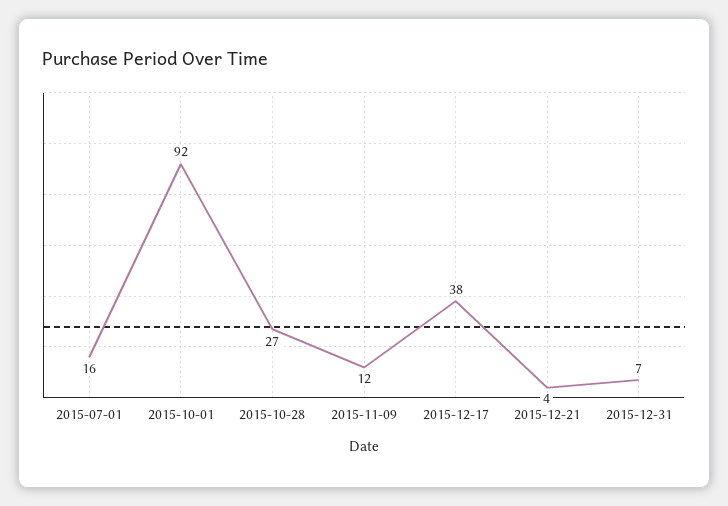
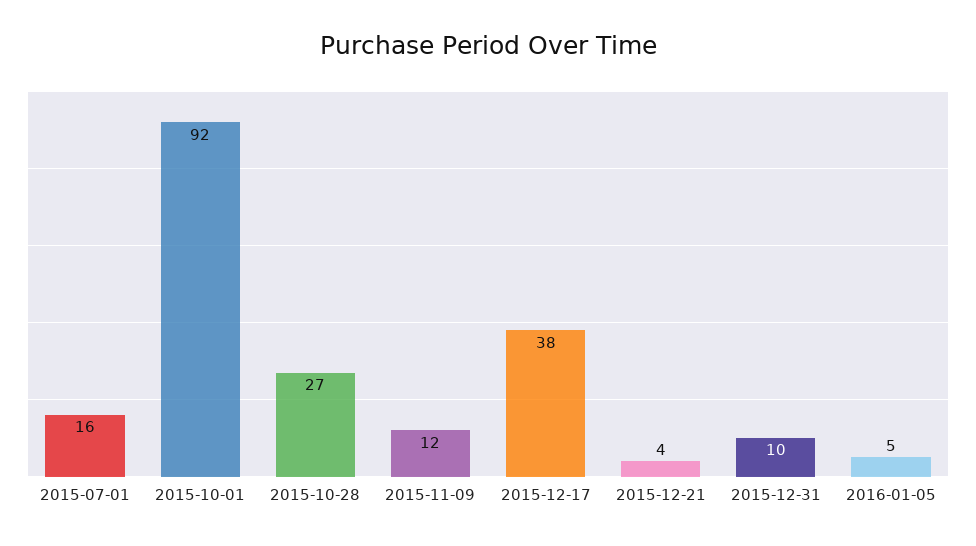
2015-12-31: 7 -> 10
2016-01-05: none -> 5

